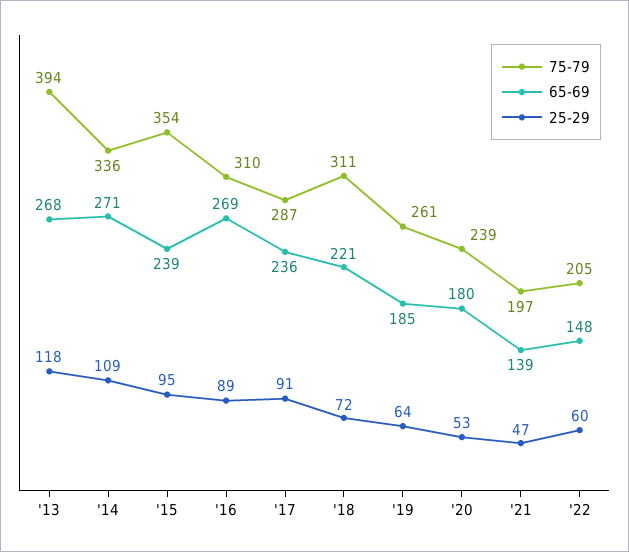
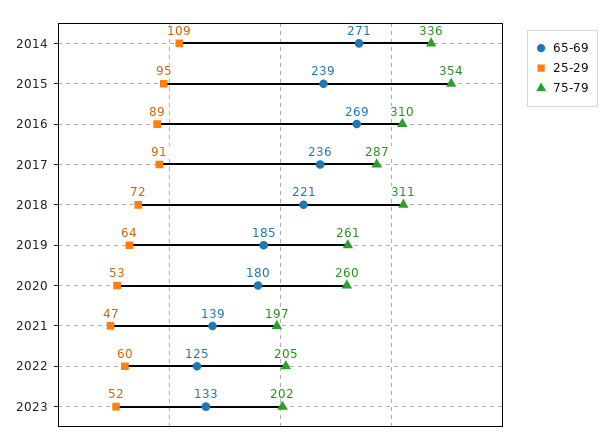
75-79, '13: 394 -> none
65-69, '13: 268 -> none
25-29, '13: 118 -> none
75-79, '20: 239 -> 260
65-69, '22: 148 -> 125
65-69, 2023: none -> 133
25-29, 2023: none -> 52
75-79, 2023: none -> 202

